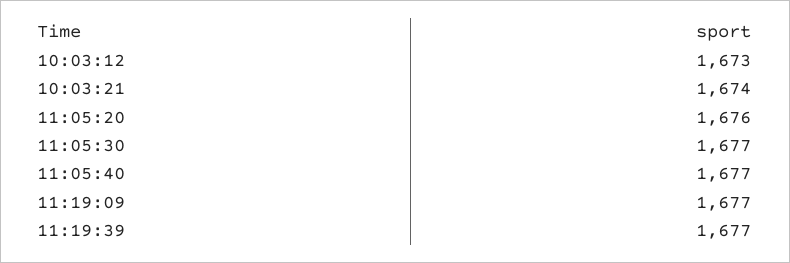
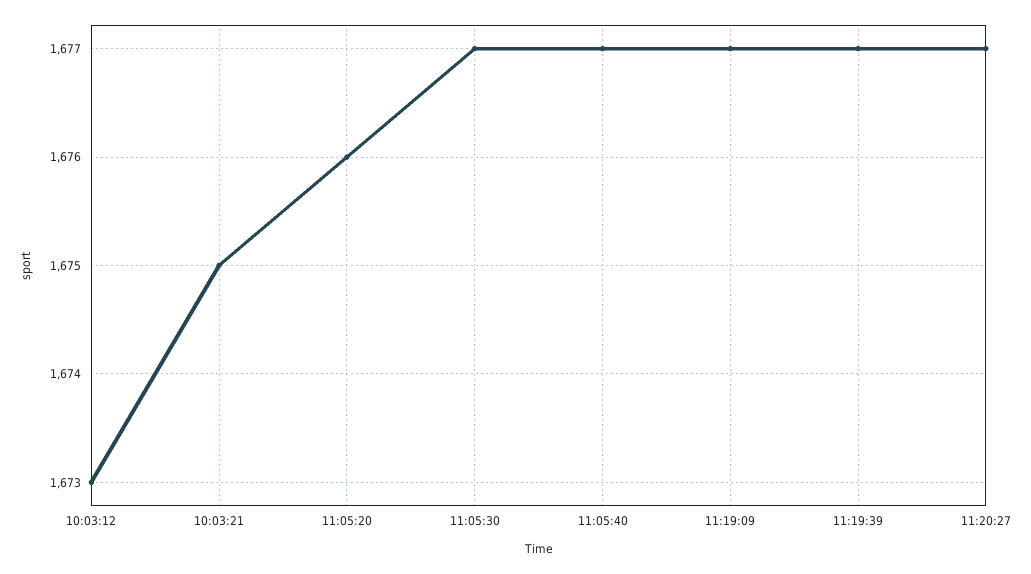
10:03:21: 1674 -> 1675
11:20:27: none -> 1677

